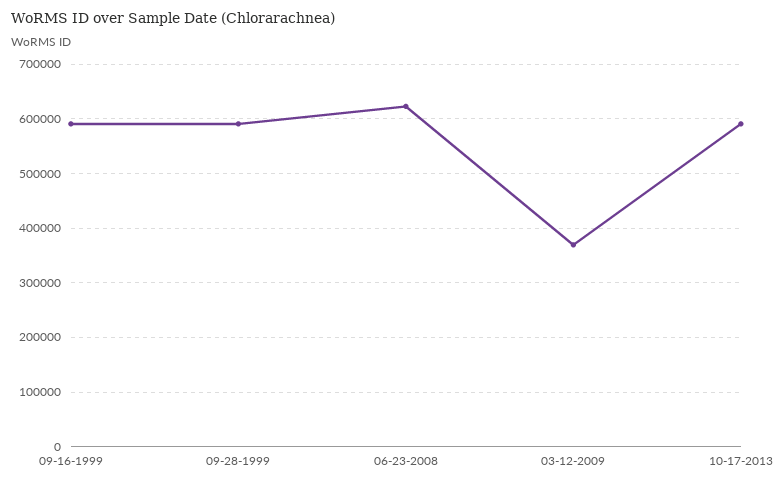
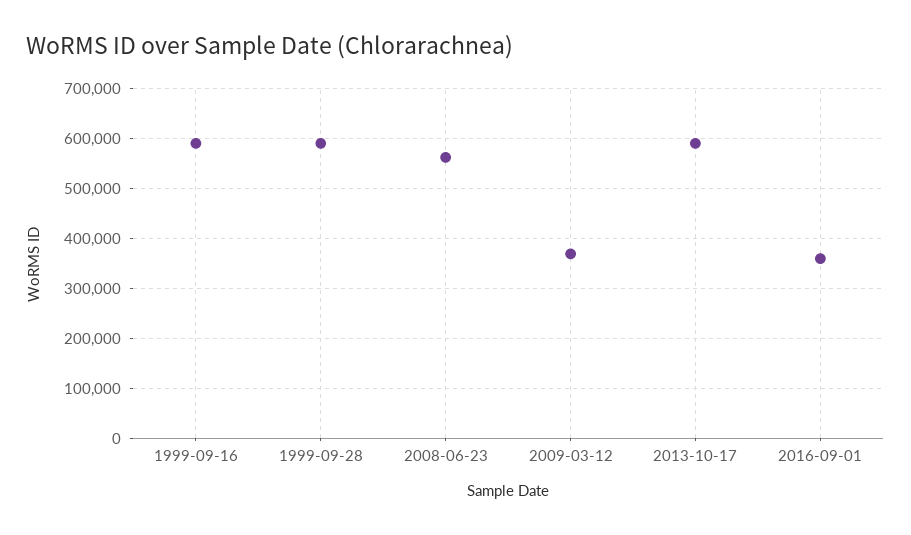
06-23-2008: 620000 -> 560000
2016-09-01: none -> 360000

